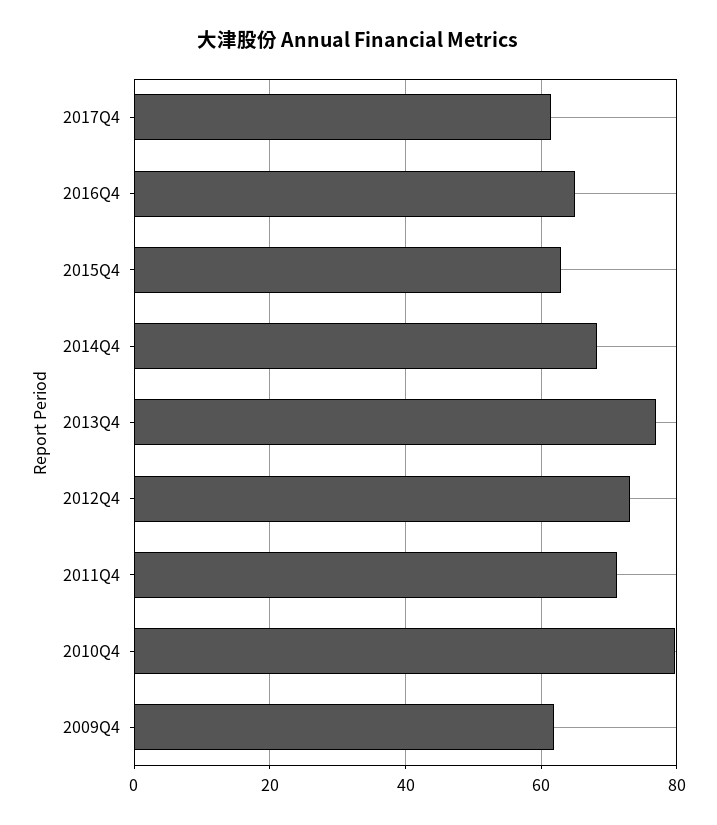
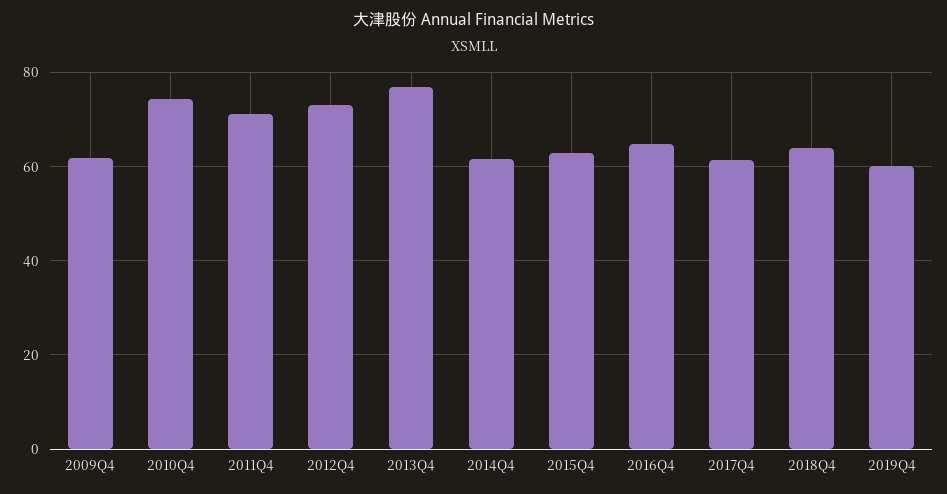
2014Q4: 68 -> 62
2010Q4: 80 -> 74
2018Q4: none -> 64
2019Q4: none -> 60

